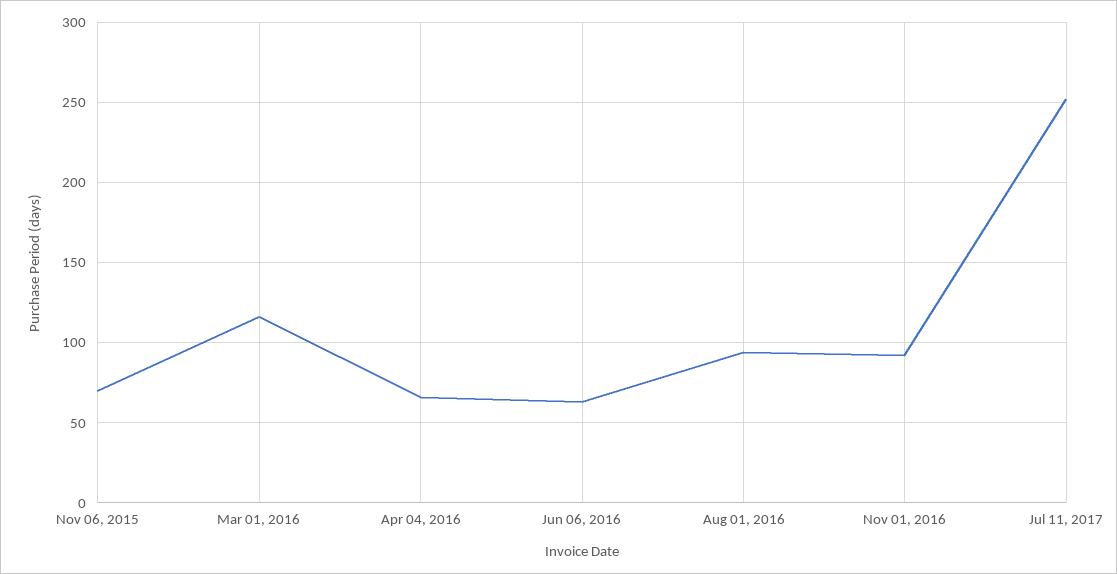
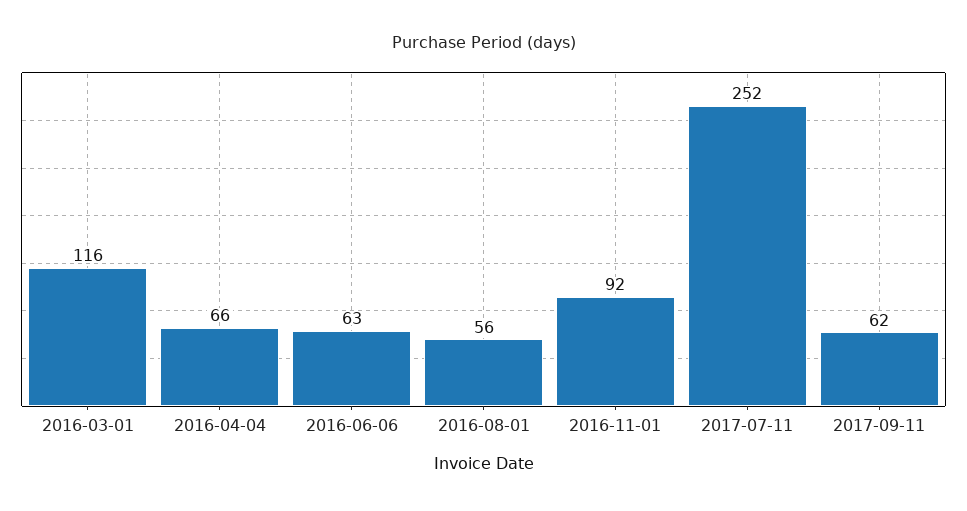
Nov 06, 2015: 70 -> none
Aug 01, 2016: 95 -> 56
2017-09-11: none -> 62

